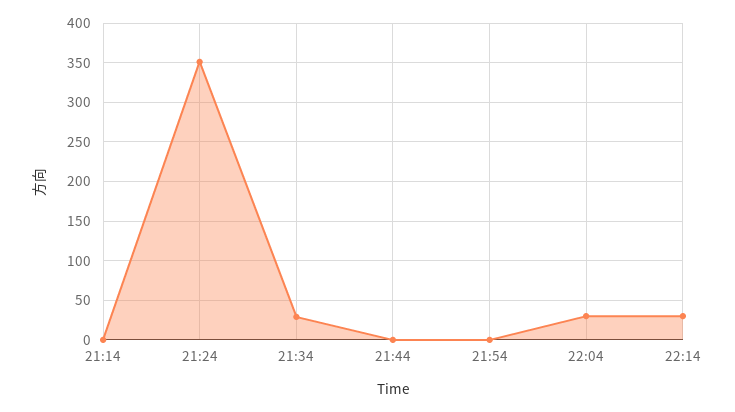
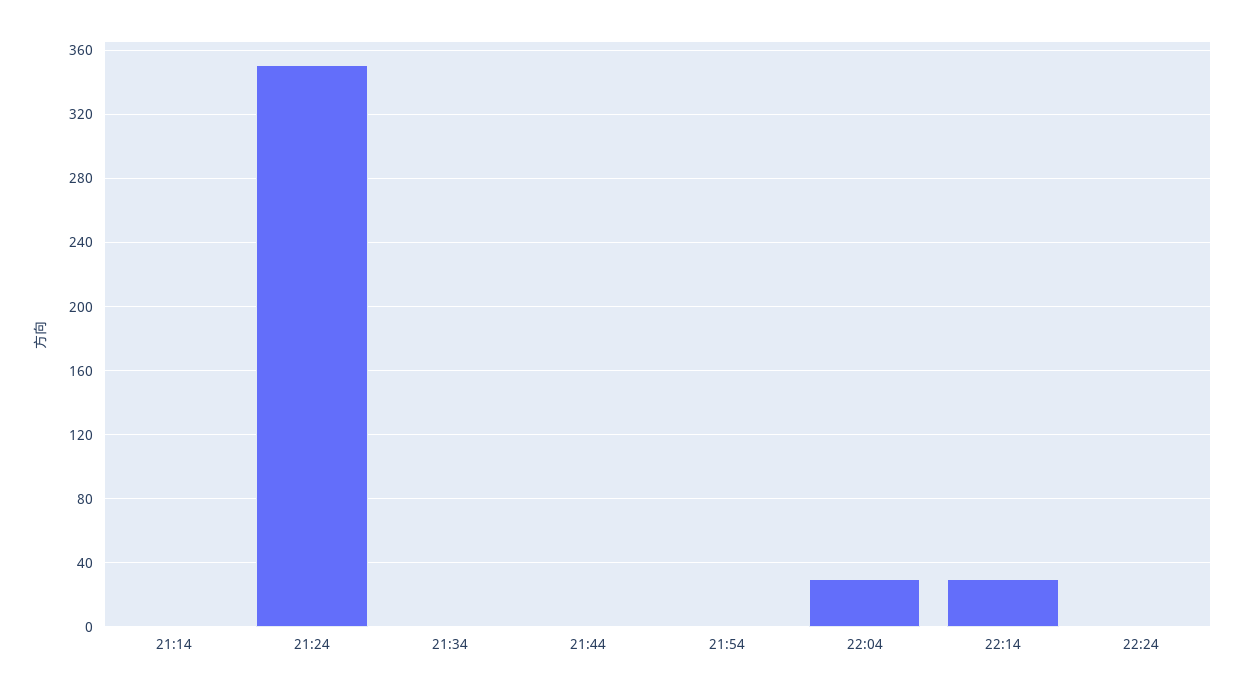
21:34: 30 -> 0
22:24: none -> 0

